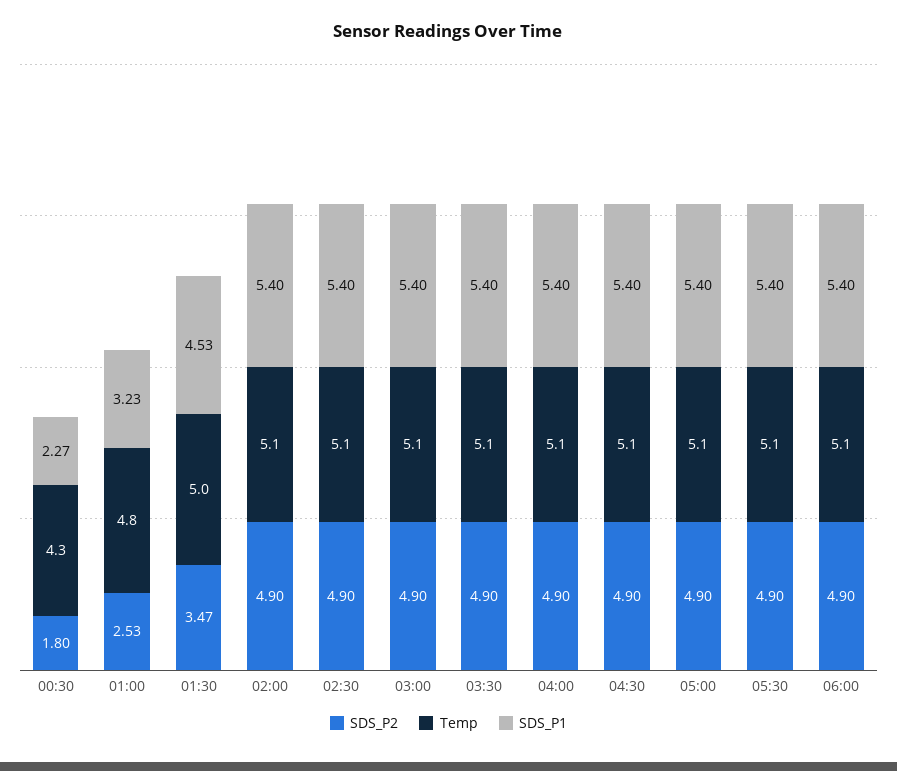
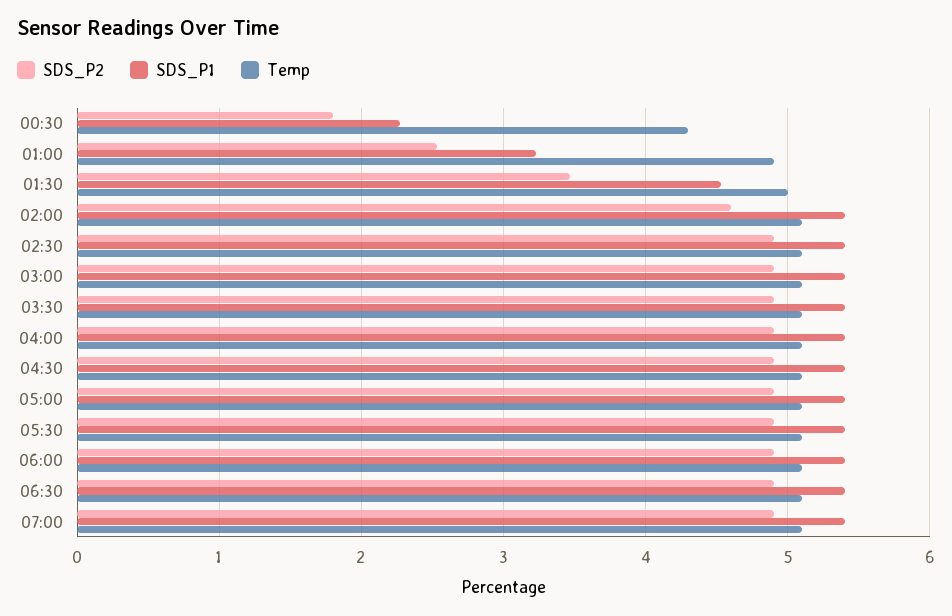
Temp, 01:00: 4.8 -> 4.9
SDS_P2, 02:00: 4.9 -> 4.6
SDS_P2, 06:30: none -> 4.9
SDS_P1, 06:30: none -> 5.4
Temp, 06:30: none -> 5.1
SDS_P2, 07:00: none -> 4.9
SDS_P1, 07:00: none -> 5.4
Temp, 07:00: none -> 5.1

